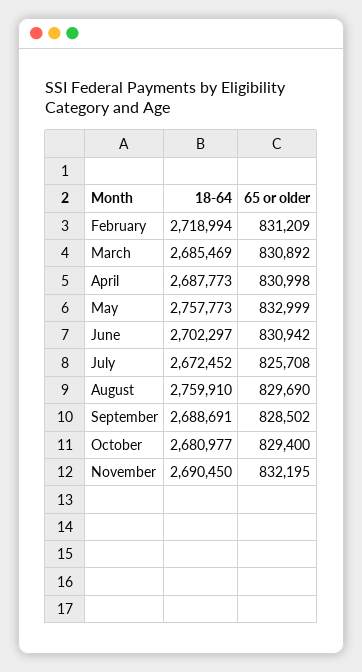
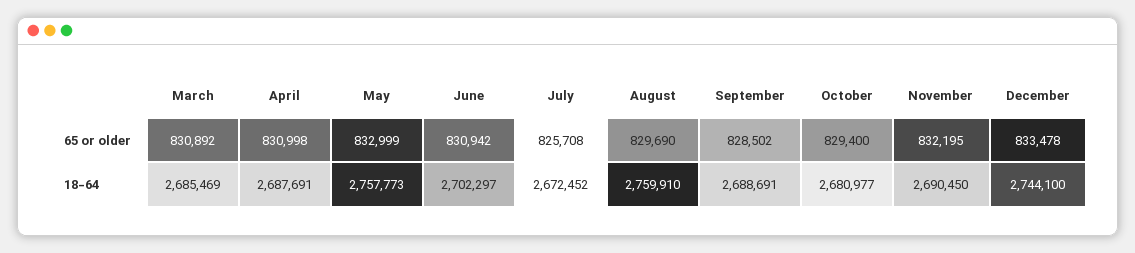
18-64, February: 2718994 -> none
65 or older, February: 831209 -> none
18-64, April: 2687773 -> 2687691
65 or older, December: none -> 833478
18-64, December: none -> 2744100

